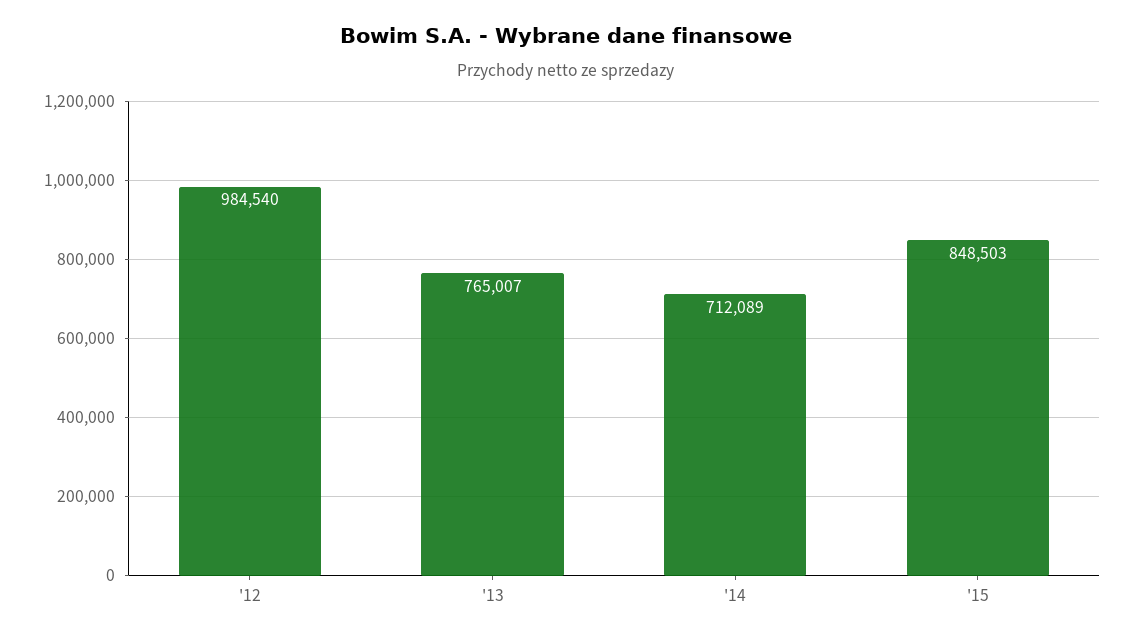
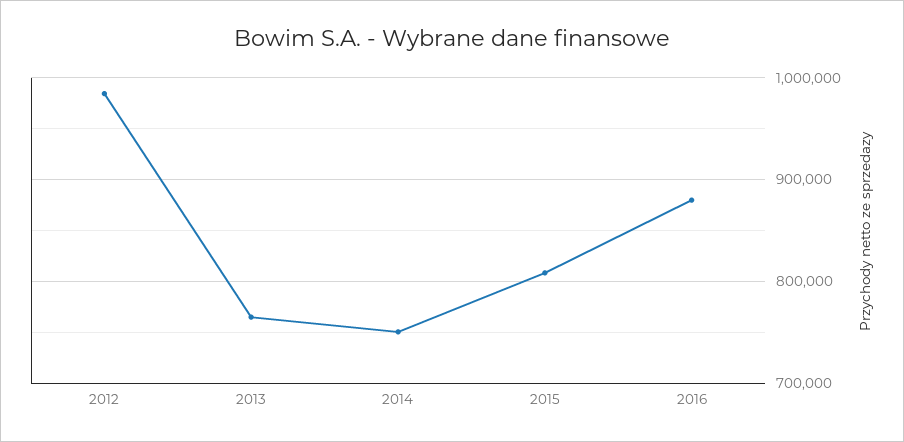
'14: 712089 -> 750000
'15: 848503 -> 810000
2016: none -> 880000

